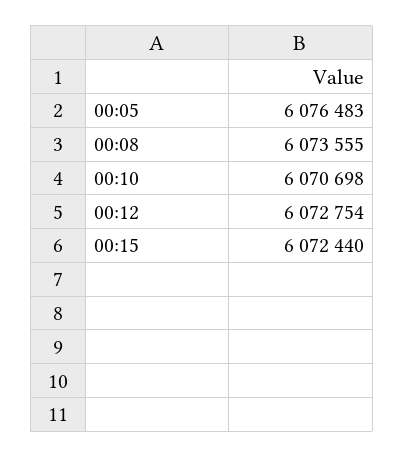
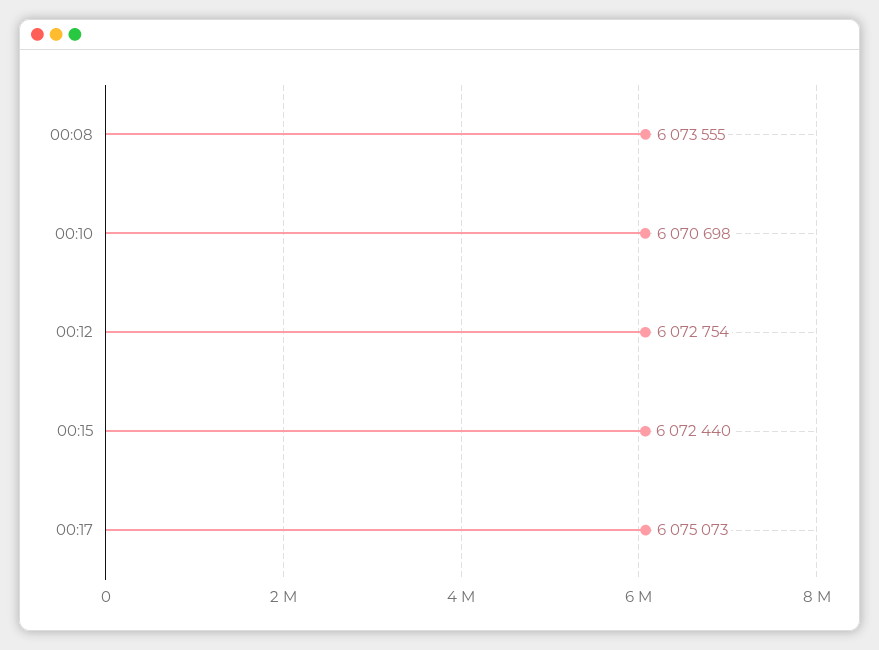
00:05: 6076483 -> none
00:17: none -> 6075073

